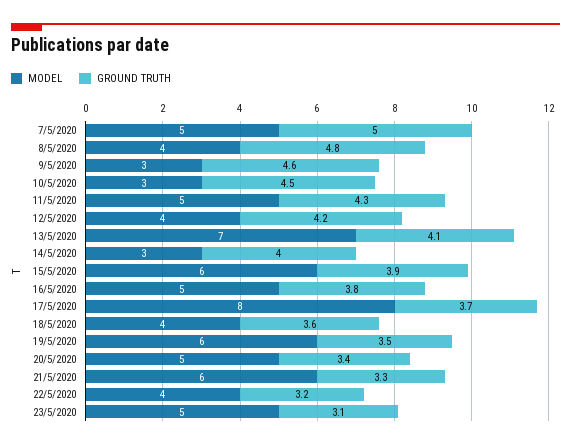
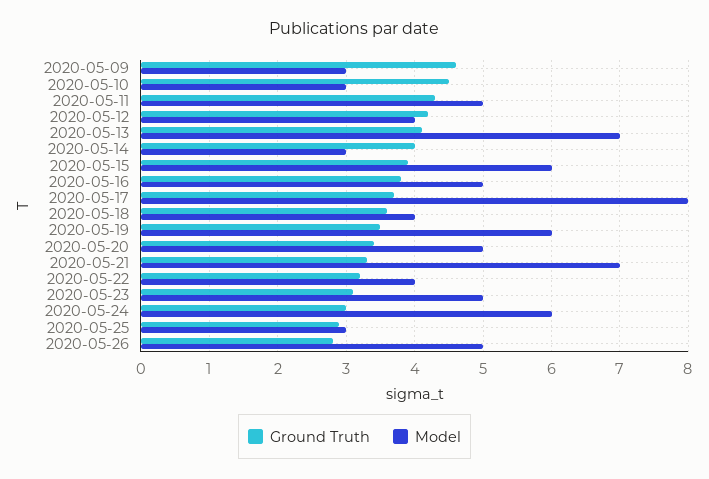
MODEL, 7/5/2020: 5 -> none
GROUND TRUTH, 7/5/2020: 5 -> none
MODEL, 8/5/2020: 4 -> none
GROUND TRUTH, 8/5/2020: 4.8 -> none
MODEL, 21/5/2020: 6 -> 7
GROUND TRUTH, 2020-05-24: none -> 3
MODEL, 2020-05-24: none -> 6
GROUND TRUTH, 2020-05-25: none -> 2.9
MODEL, 2020-05-25: none -> 3
GROUND TRUTH, 2020-05-26: none -> 2.8
MODEL, 2020-05-26: none -> 5

